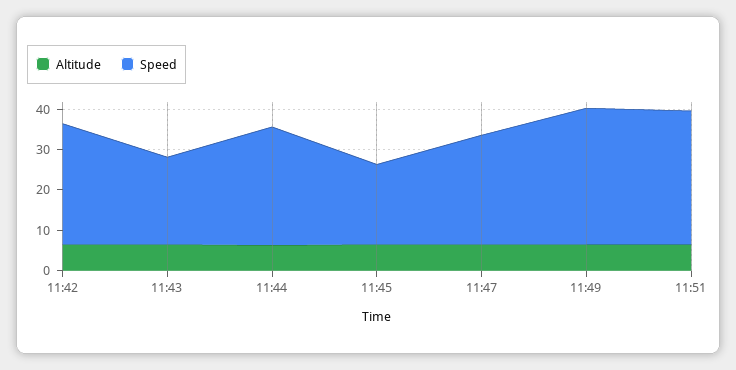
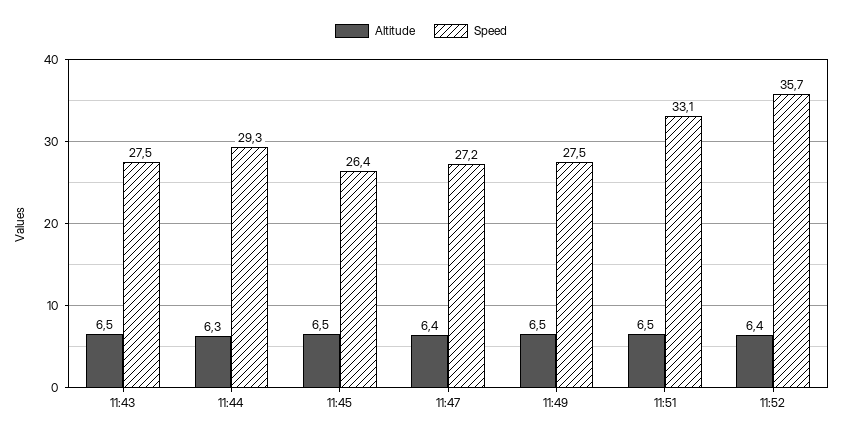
Altitude, 11:42: 6 -> none
Speed, 11:42: 30 -> none
Speed, 11:43: 22 -> 27.5
Speed, 11:45: 20 -> 26.4
Speed, 11:49: 34 -> 27.5
Altitude, 11:52: none -> 6.4
Speed, 11:52: none -> 35.7

